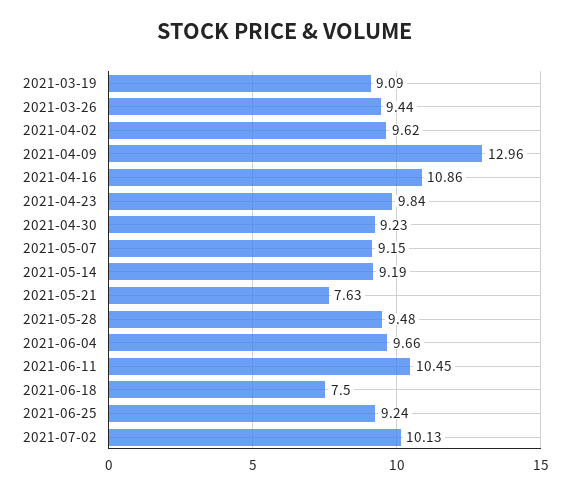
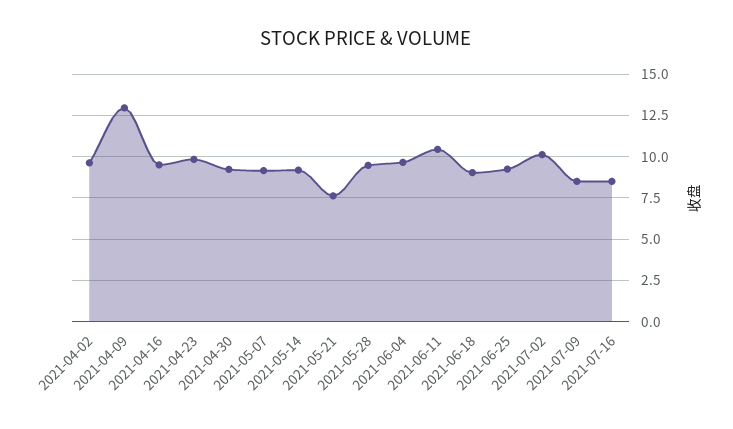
2021-03-19: 9.09 -> none
2021-03-26: 9.44 -> none
2021-04-16: 10.86 -> 9.5
2021-06-18: 7.5 -> 9
2021-07-09: none -> 8.5
2021-07-16: none -> 8.5

